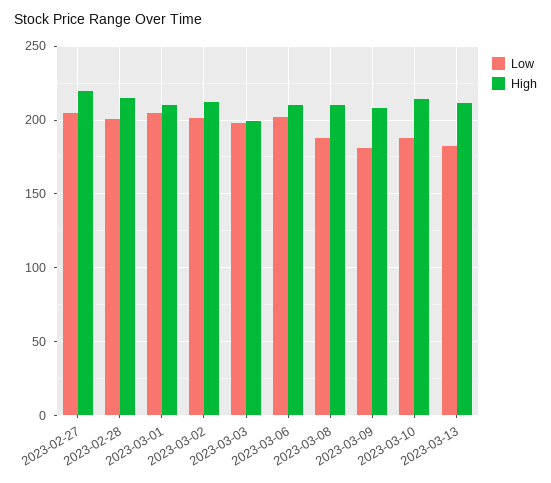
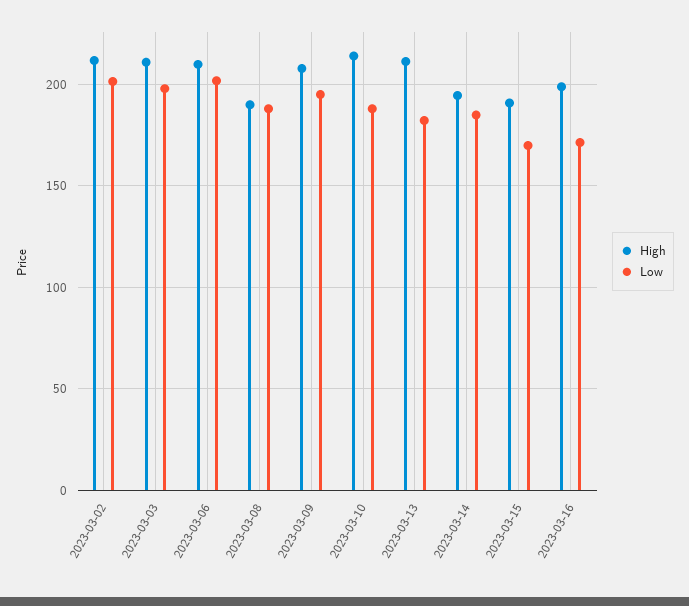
Low, 2023-02-27: 205 -> none
High, 2023-02-27: 220 -> none
Low, 2023-02-28: 200 -> none
High, 2023-02-28: 215 -> none
Low, 2023-03-01: 205 -> none
High, 2023-03-01: 210 -> none
High, 2023-03-03: 200 -> 210
High, 2023-03-08: 210 -> 190
Low, 2023-03-09: 180 -> 195
High, 2023-03-14: none -> 195
Low, 2023-03-14: none -> 185
High, 2023-03-15: none -> 190
Low, 2023-03-15: none -> 170
High, 2023-03-16: none -> 200
Low, 2023-03-16: none -> 170

